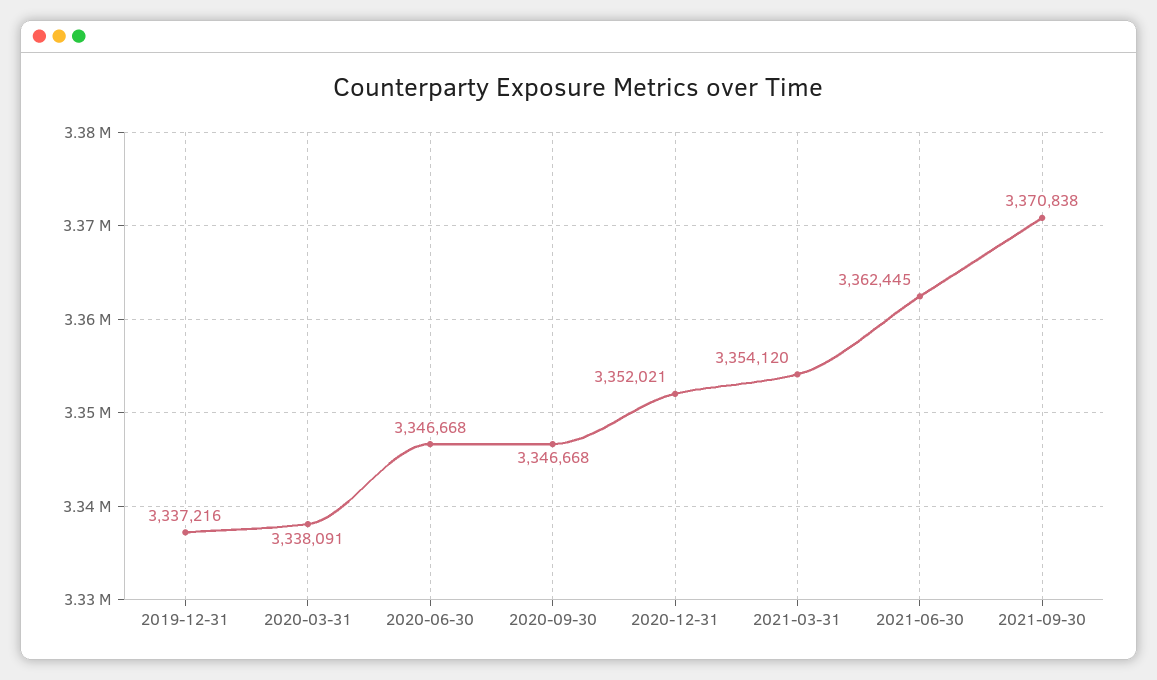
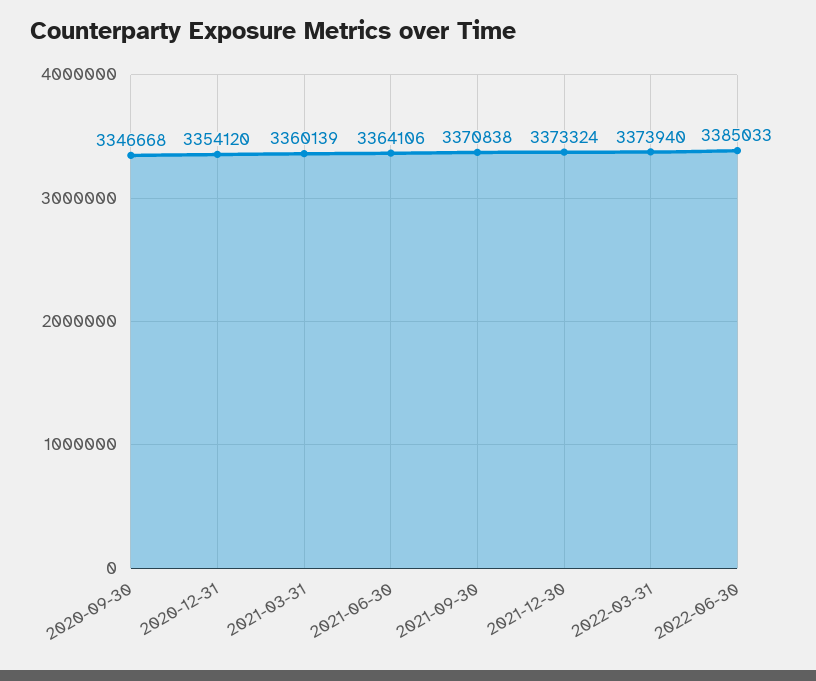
2019-12-31: 3337216 -> none
2020-03-31: 3338091 -> none
2020-06-30: 3346668 -> none
2020-12-31: 3352021 -> 3354120
2021-03-31: 3354120 -> 3360139
2021-06-30: 3362445 -> 3364106
2021-12-30: none -> 3373324
2022-03-31: none -> 3373940
2022-06-30: none -> 3385033

